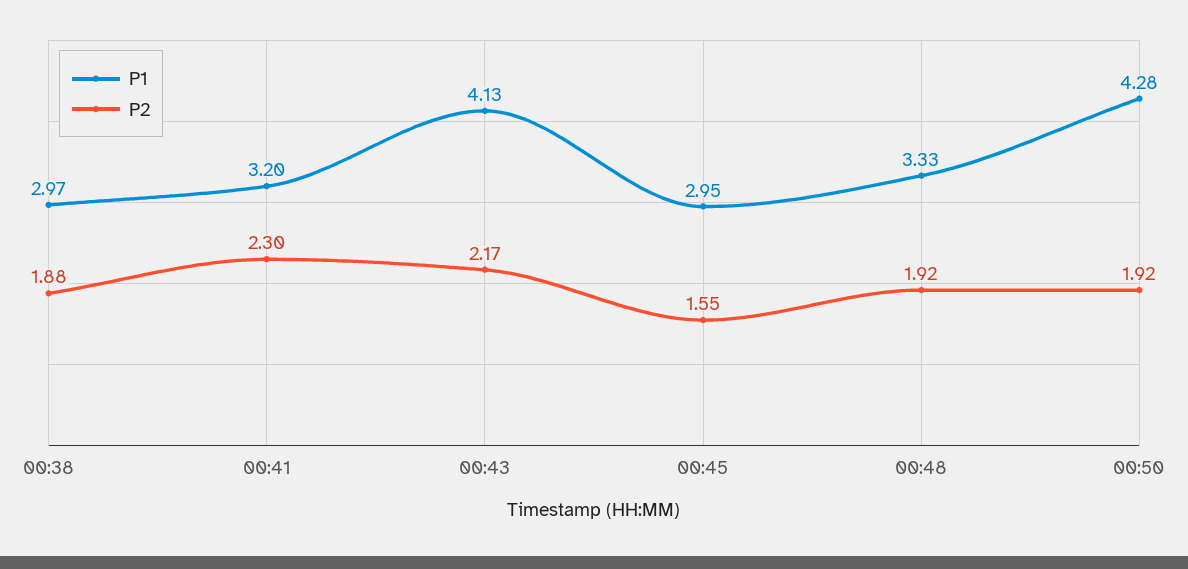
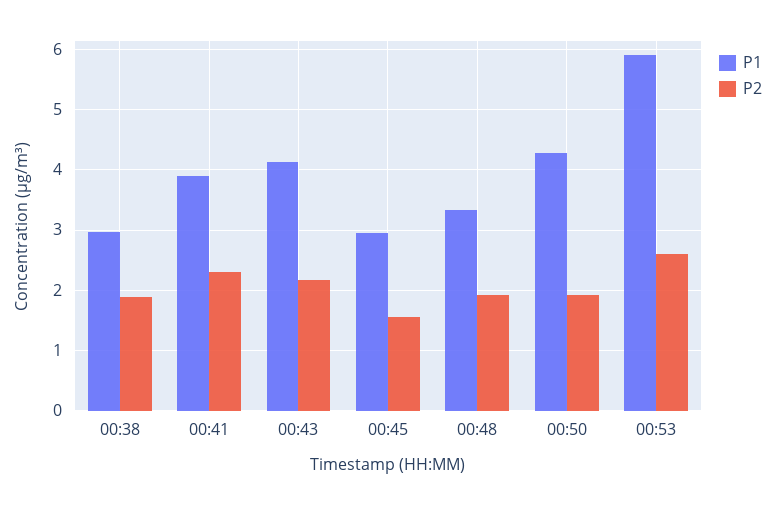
P1, 00:41: 3.2 -> 3.9
P1, 00:53: none -> 5.9
P2, 00:53: none -> 2.6

